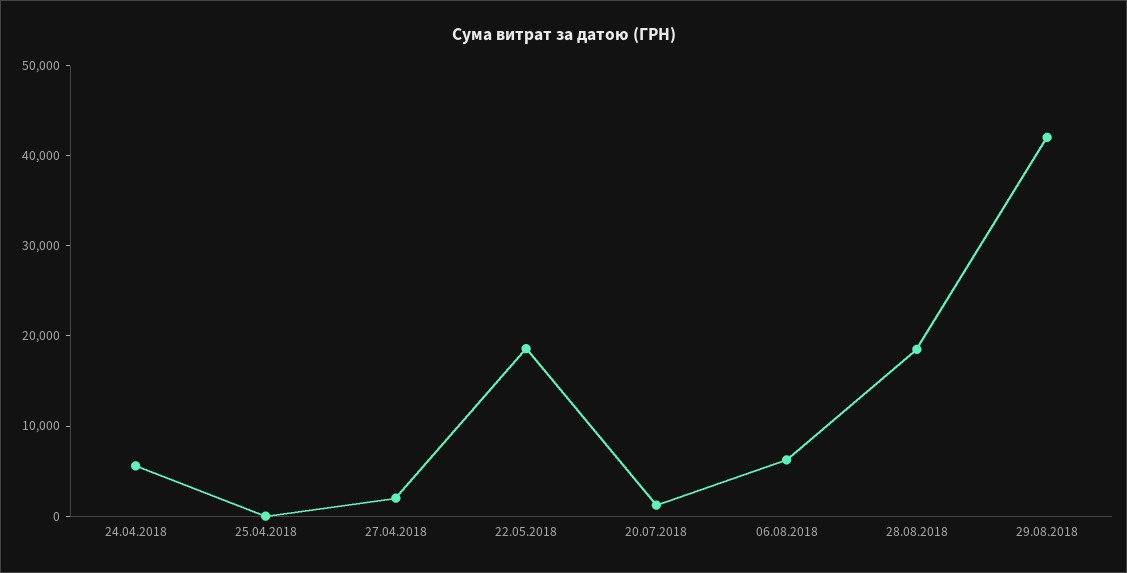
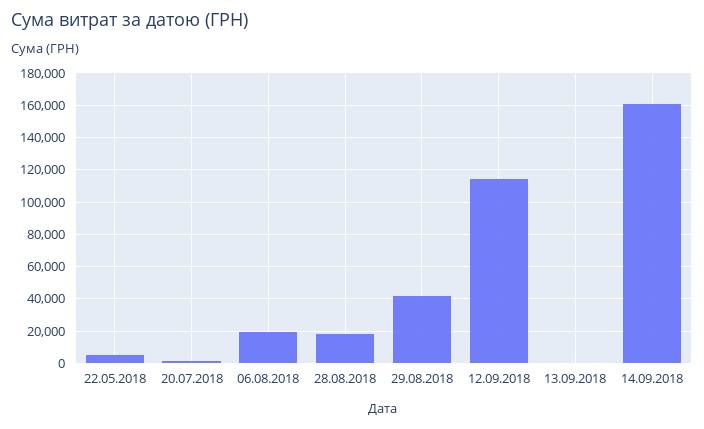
24.04.2018: 6000 -> none
25.04.2018: 0 -> none
27.04.2018: 2000 -> none
22.05.2018: 18000 -> 5000
06.08.2018: 6000 -> 20000
12.09.2018: none -> 115000
13.09.2018: none -> 0
14.09.2018: none -> 160000

